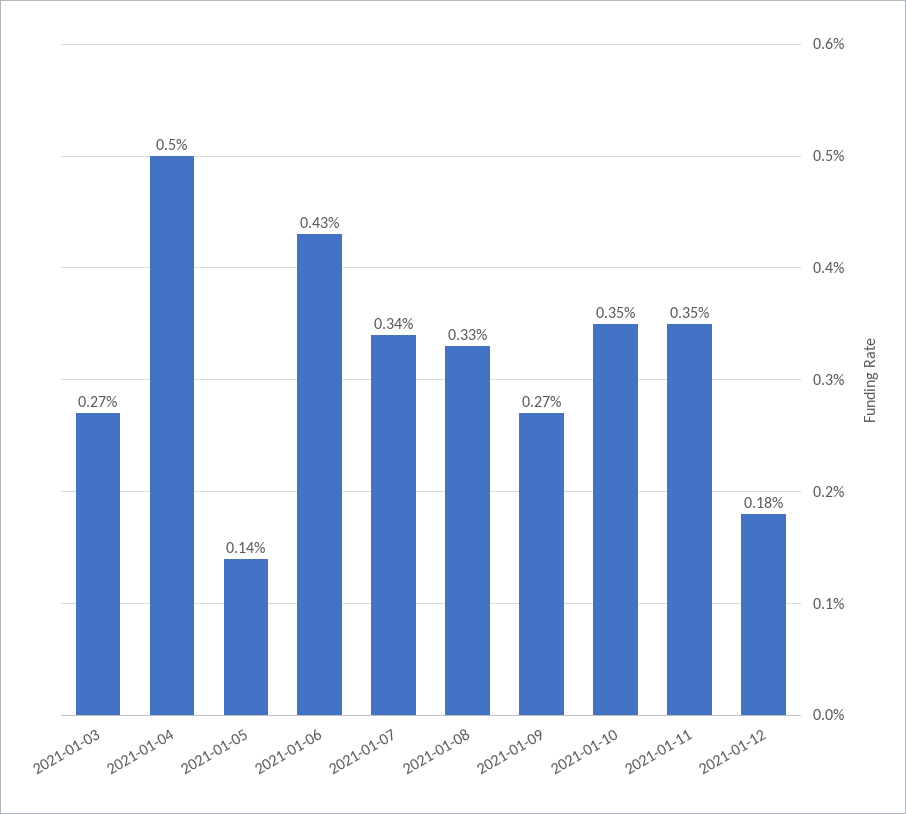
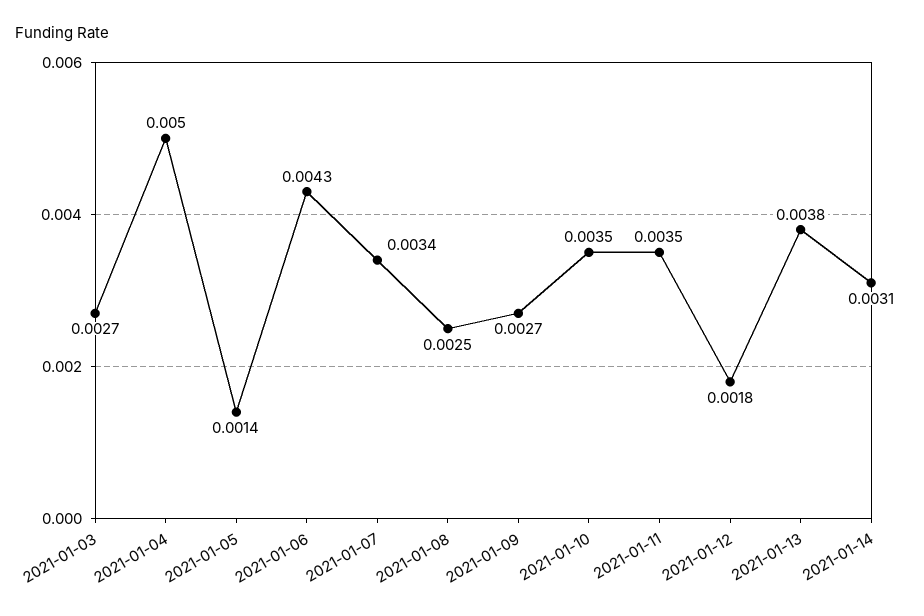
2021-01-08: 0.0033 -> 0.0025
2021-01-13: none -> 0.0038
2021-01-14: none -> 0.0031

